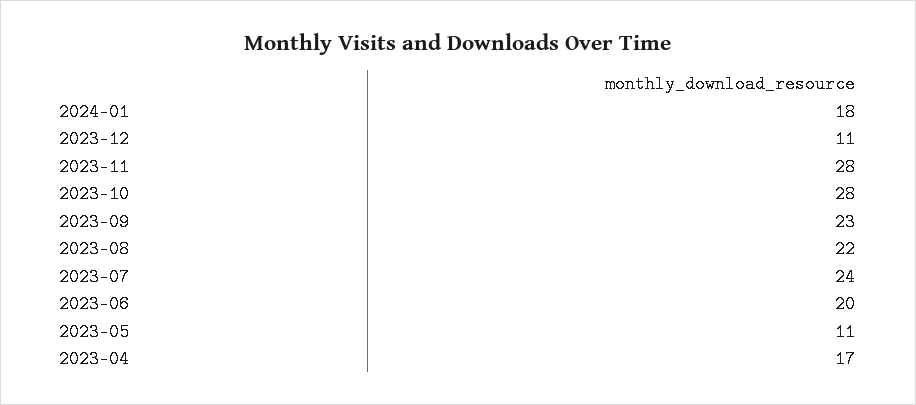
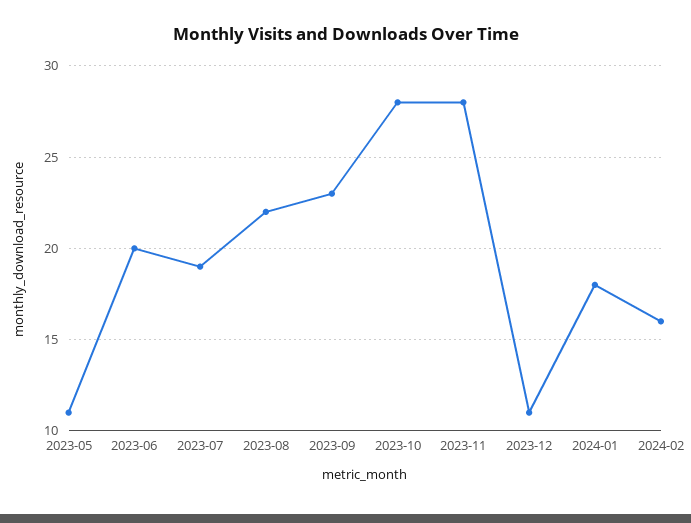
2023-07: 24 -> 19
2023-04: 17 -> none
2024-02: none -> 16

